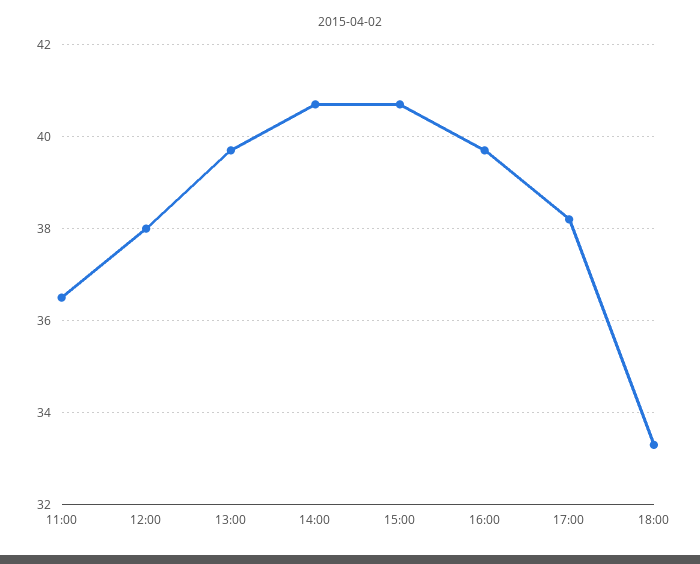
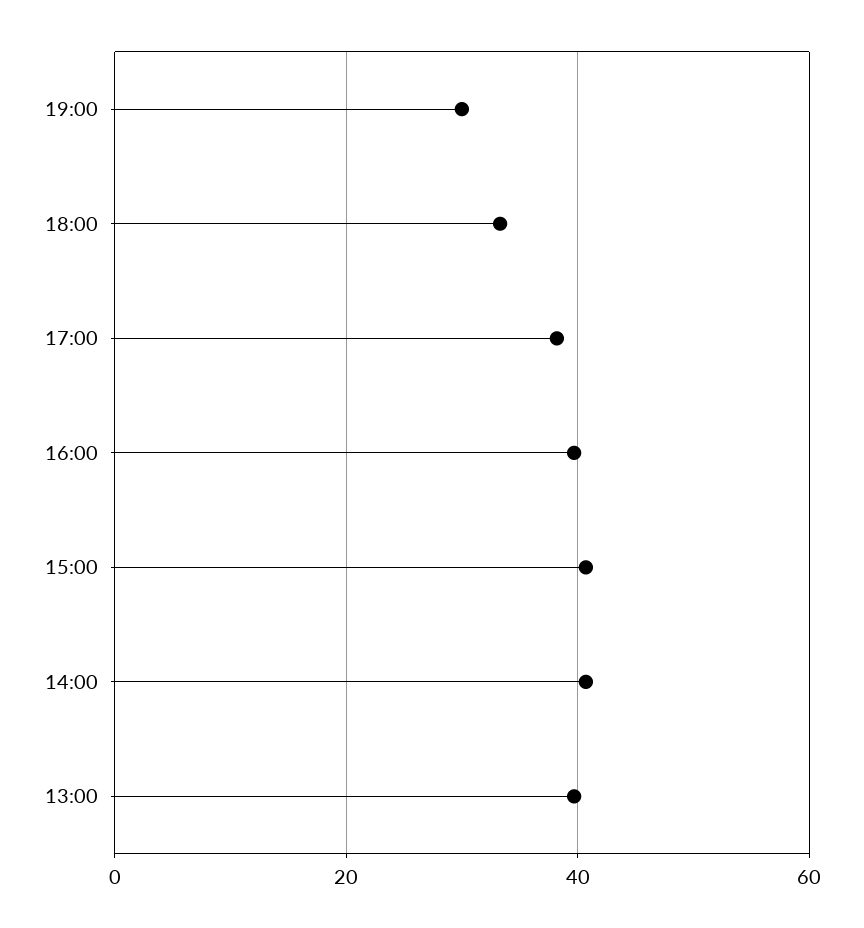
11:00: 36.5 -> none
12:00: 38 -> none
19:00: none -> 30

